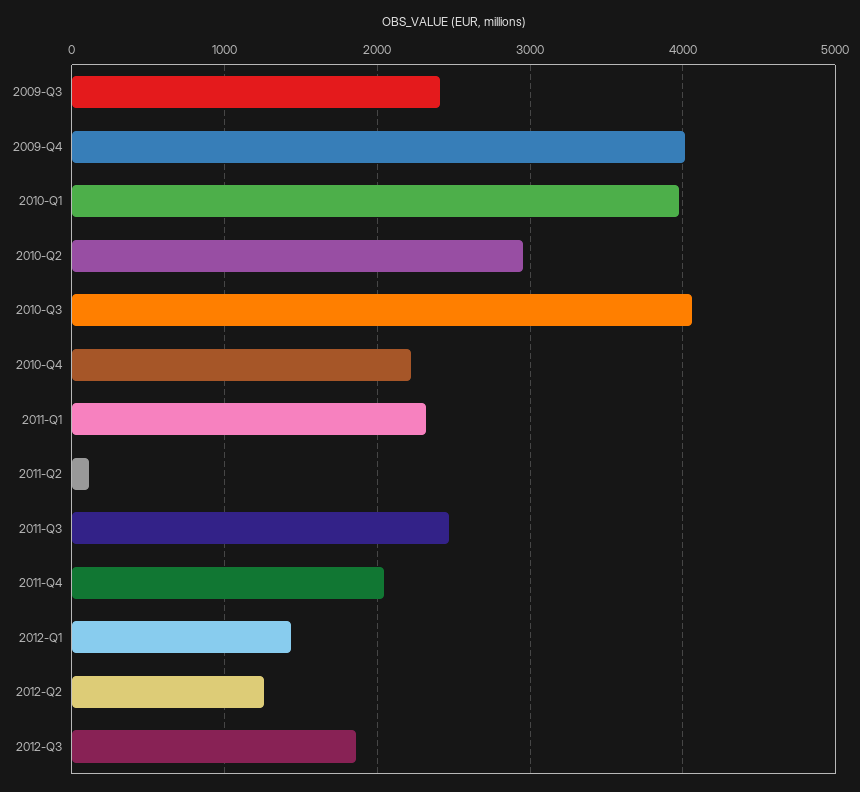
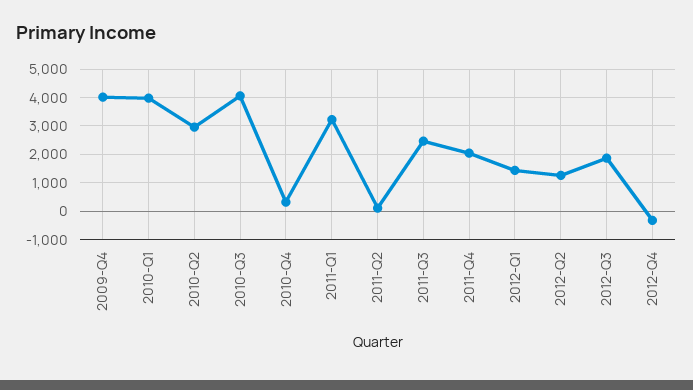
2009-Q3: 2400 -> none
2010-Q4: 2200 -> 250
2011-Q1: 2300 -> 3250
2012-Q4: none -> -250

